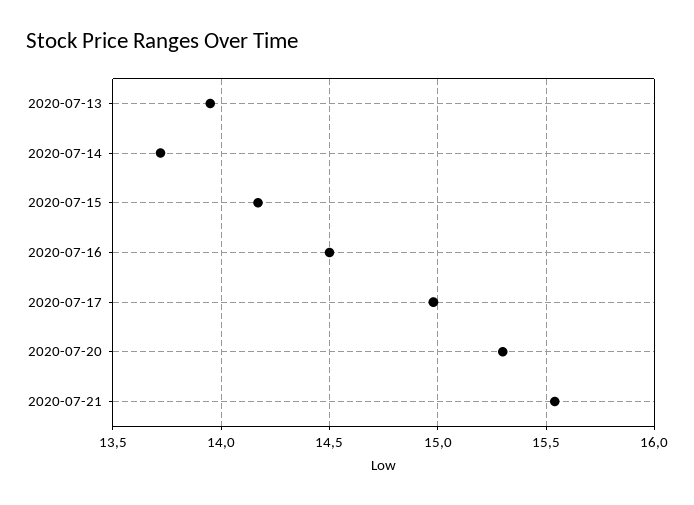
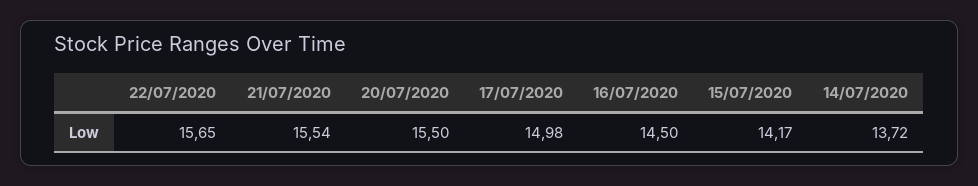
2020-07-13: 13.95 -> none
2020-07-20: 15.3 -> 15.5
22/07/2020: none -> 15.65

